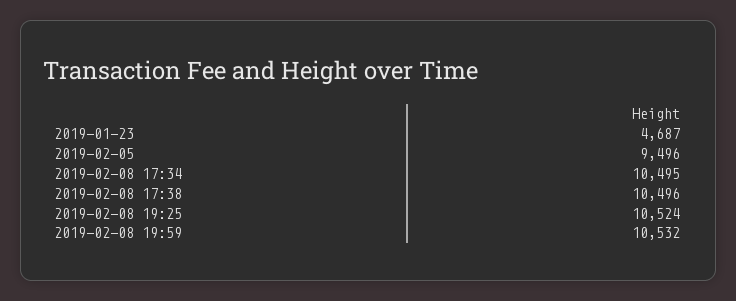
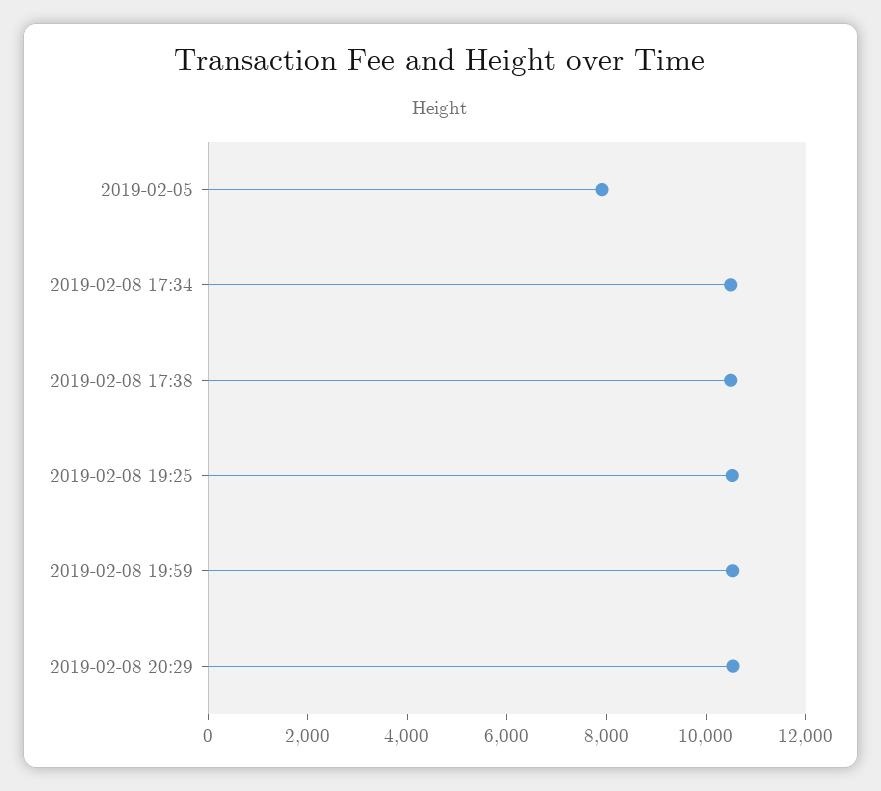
2019-01-23: 4687 -> none
2019-02-05: 9496 -> 8000
2019-02-08 20:29: none -> 10500

